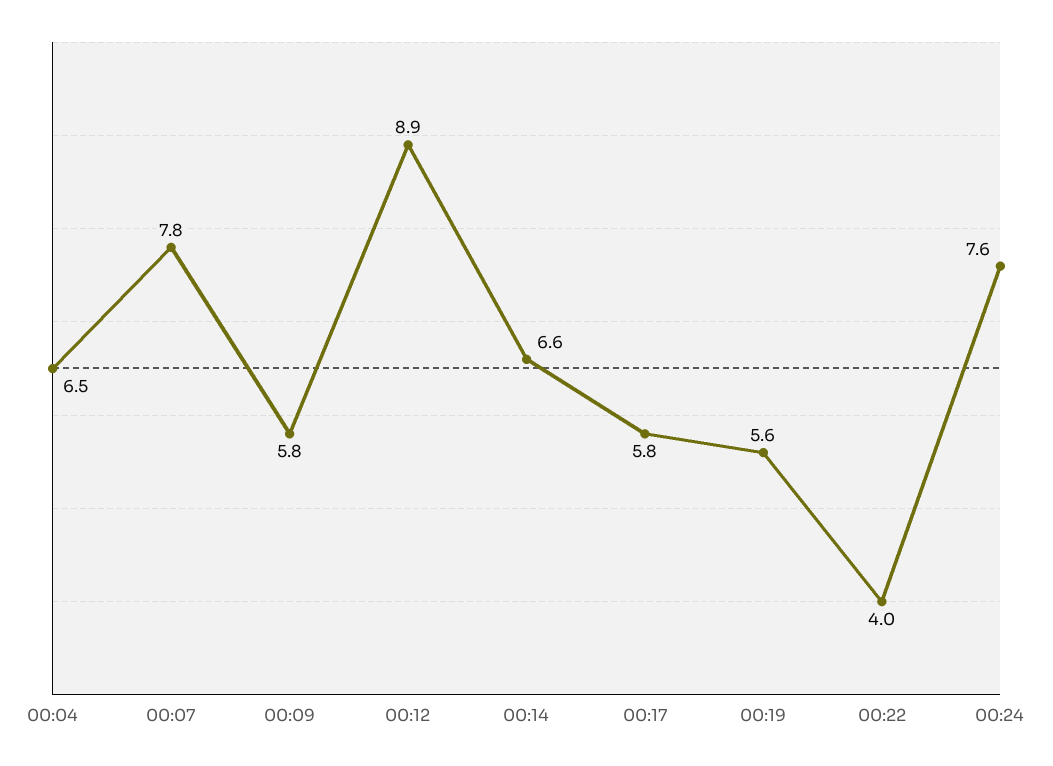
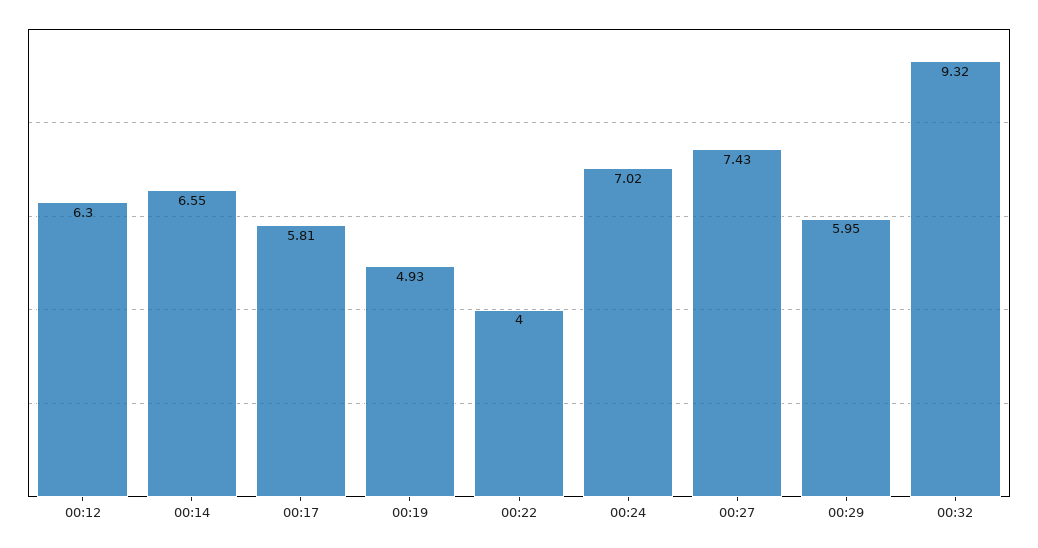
00:04: 6.5 -> none
00:07: 7.8 -> none
00:09: 5.8 -> none
00:12: 8.9 -> 6.3
00:19: 5.6 -> 4.93
00:24: 7.6 -> 7.02
00:27: none -> 7.43
00:29: none -> 5.95
00:32: none -> 9.32

